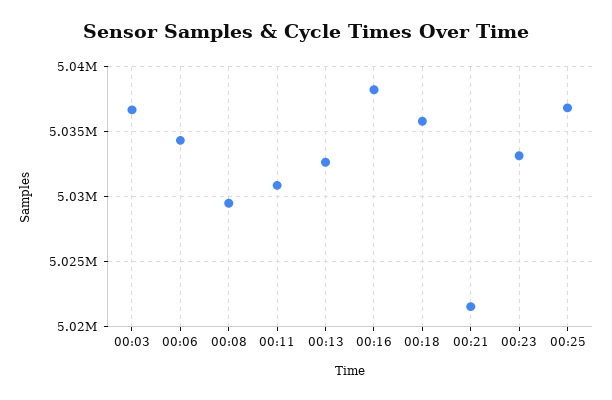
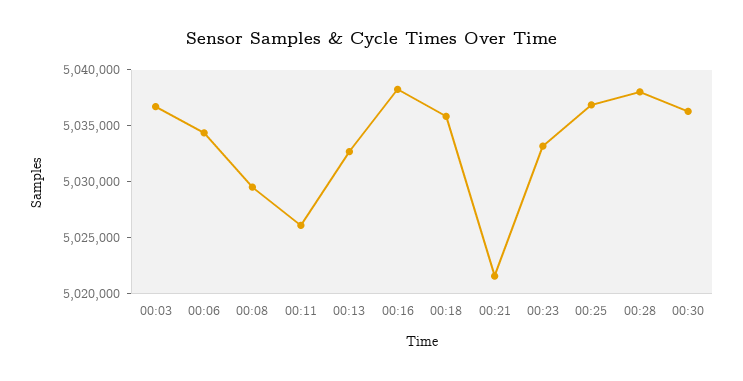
00:11: 5031000 -> 5026000
00:28: none -> 5038000
00:30: none -> 5036000

